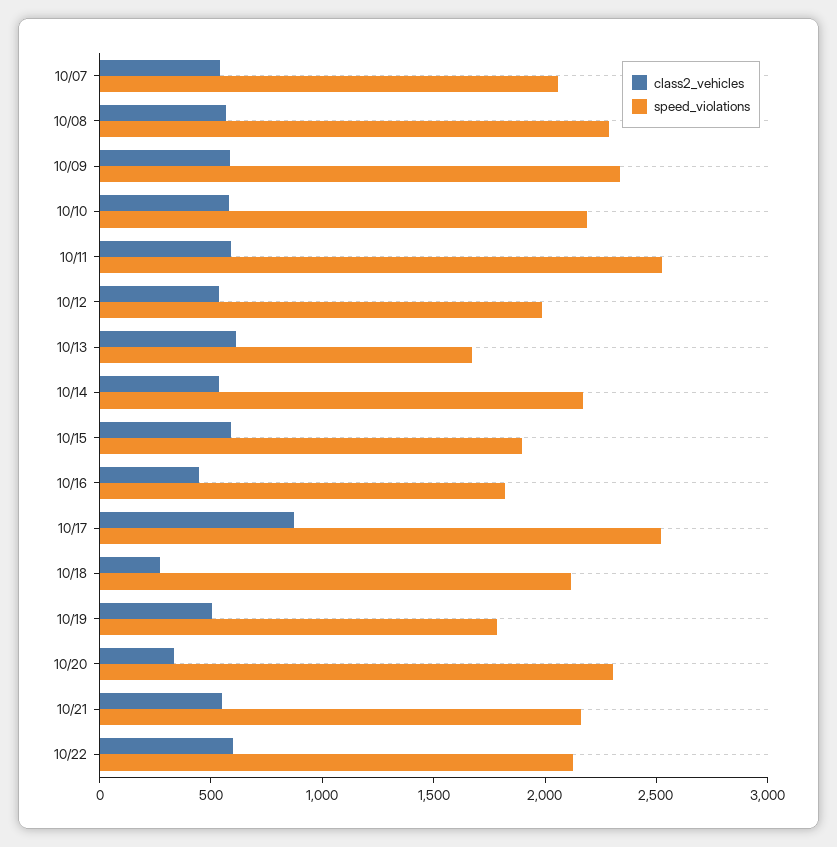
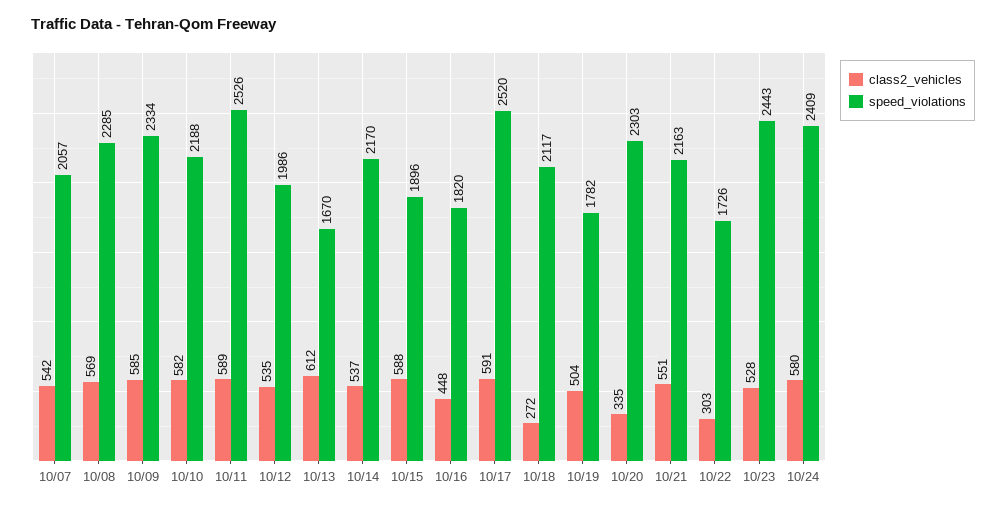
class2_vehicles, 10/17: 900 -> 591
class2_vehicles, 10/22: 600 -> 303
speed_violations, 10/22: 2100 -> 1726
class2_vehicles, 10/23: none -> 528
speed_violations, 10/23: none -> 2443
class2_vehicles, 10/24: none -> 580
speed_violations, 10/24: none -> 2409

